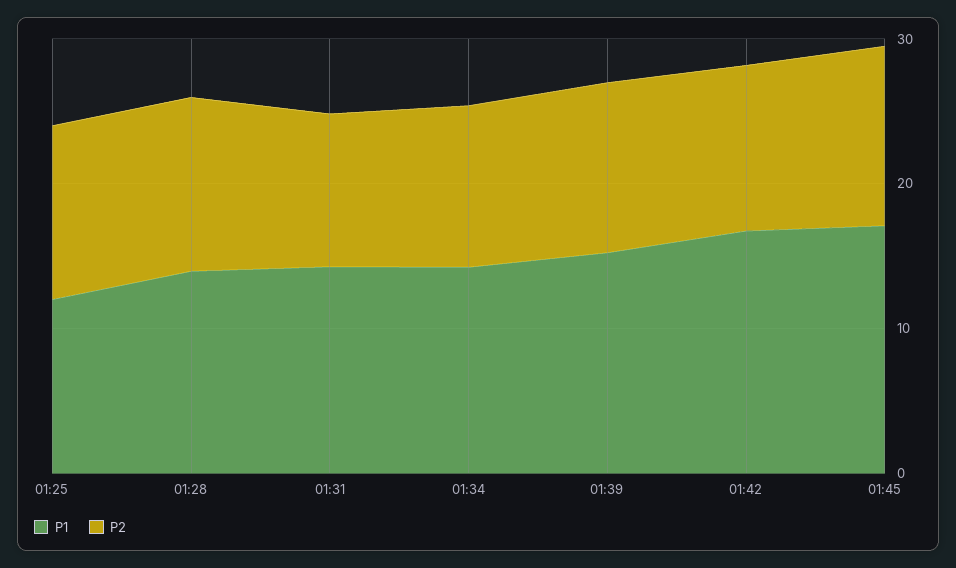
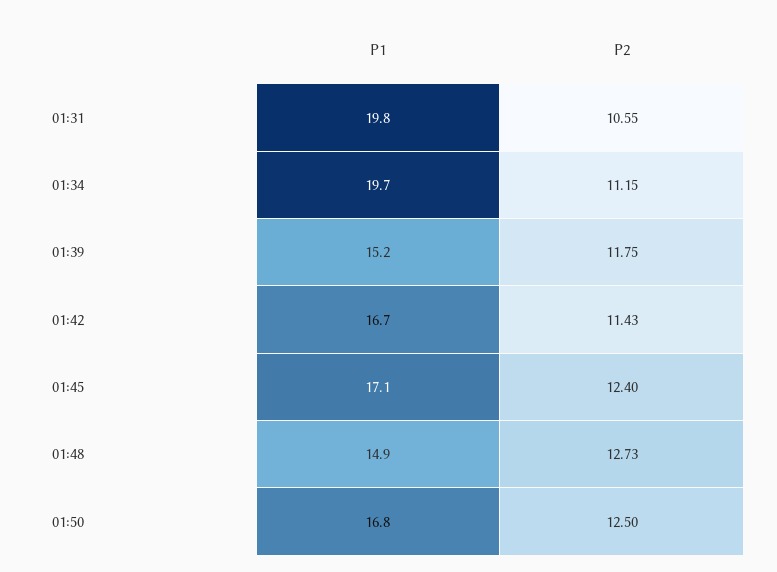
P1, 01:25: 12 -> none
P2, 01:25: 12 -> none
P1, 01:28: 14 -> none
P2, 01:28: 12 -> none
P1, 01:31: 14 -> 19.8
P1, 01:34: 14 -> 19.7
P1, 01:48: none -> 14.9
P2, 01:48: none -> 12.73
P1, 01:50: none -> 16.8
P2, 01:50: none -> 12.5

